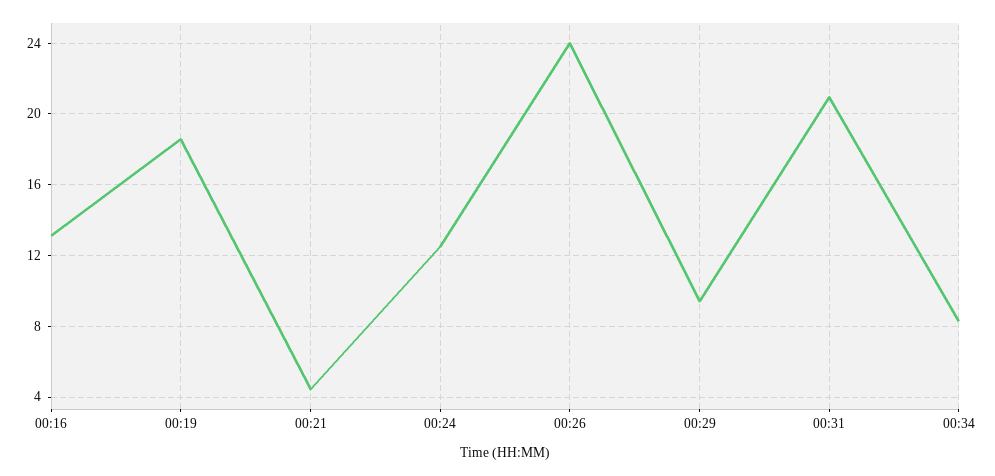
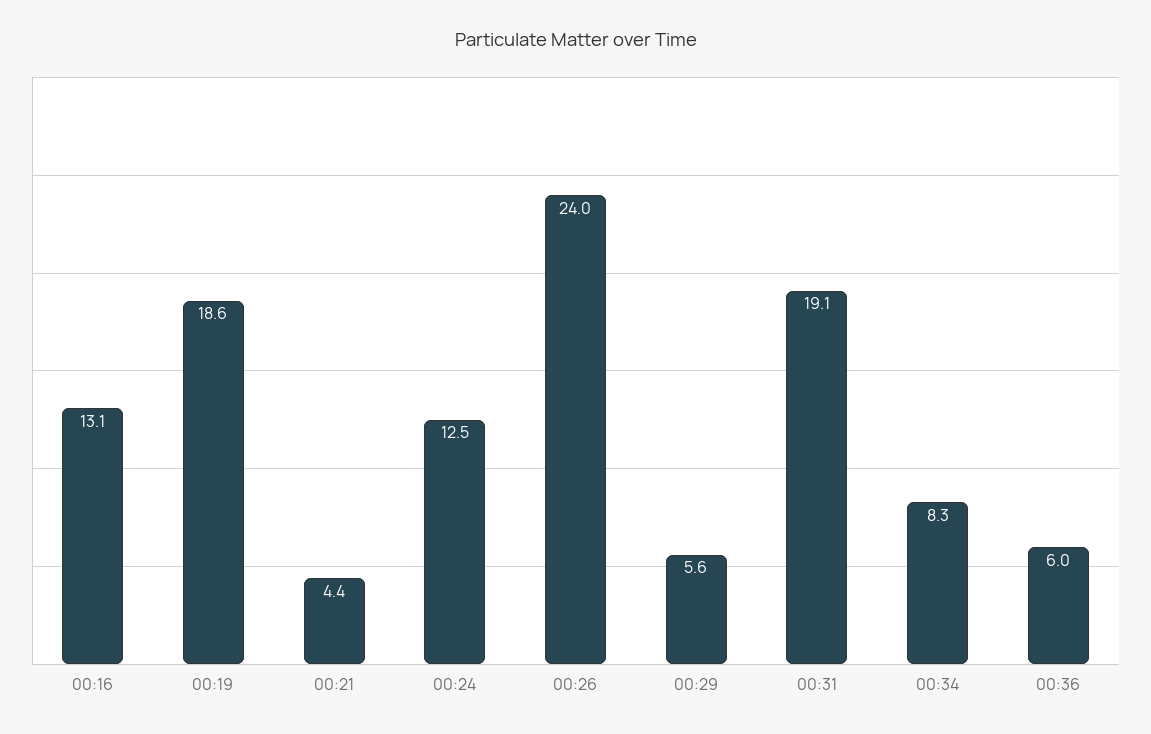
00:29: 9.5 -> 5.6
00:31: 21 -> 19.1
00:36: none -> 6

